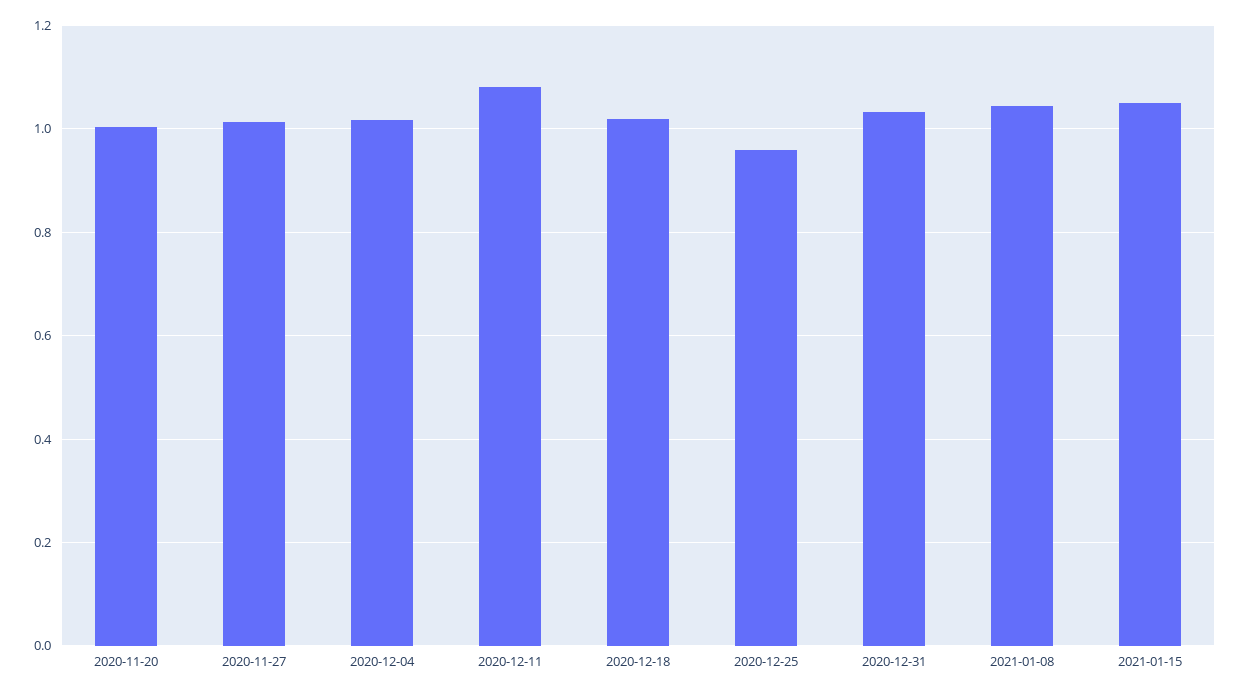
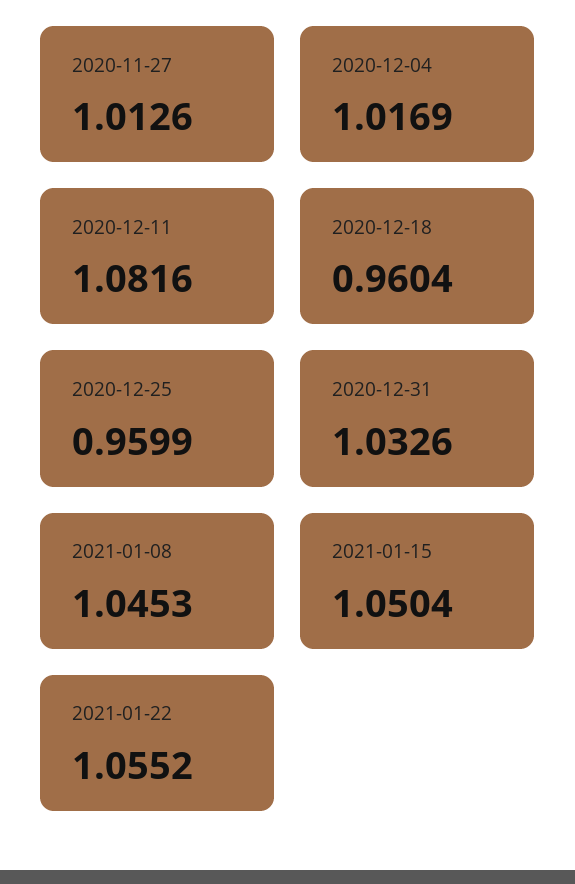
2020-11-20: 1 -> none
2020-12-18: 1.02 -> 0.9604
2021-01-22: none -> 1.0552

